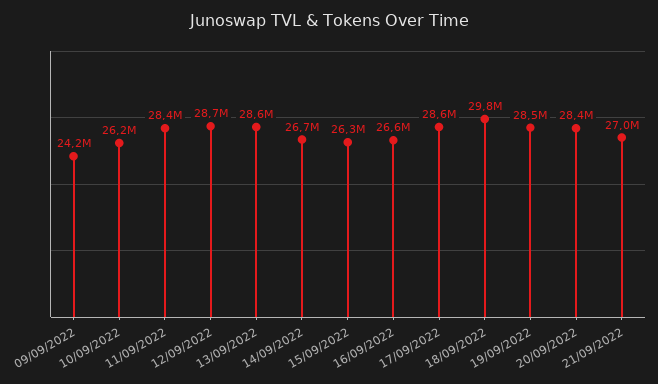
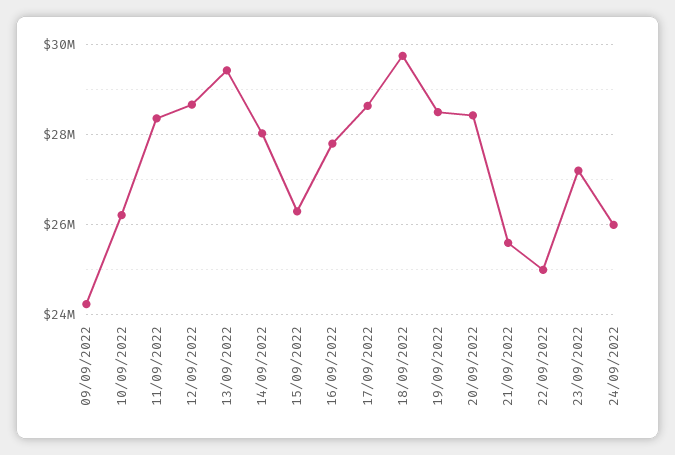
13/09/2022: 28600000 -> 29400000
14/09/2022: 26700000 -> 28000000
16/09/2022: 26600000 -> 27800000
21/09/2022: 27000000 -> 25600000
22/09/2022: none -> 25000000
23/09/2022: none -> 27200000
24/09/2022: none -> 26000000

